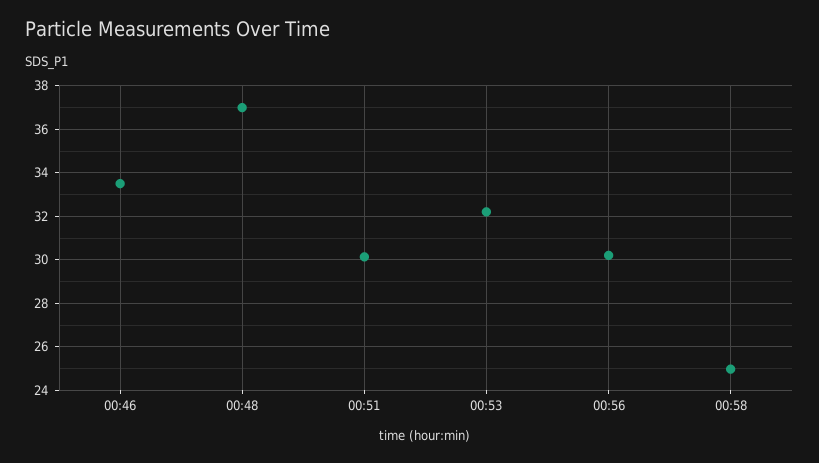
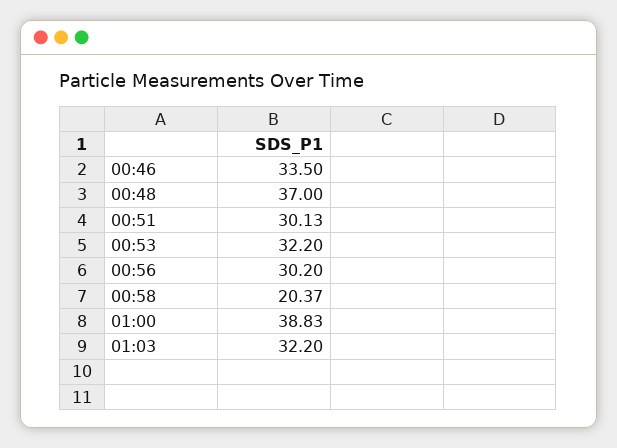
00:58: 25 -> 20.37
01:00: none -> 38.83
01:03: none -> 32.2

